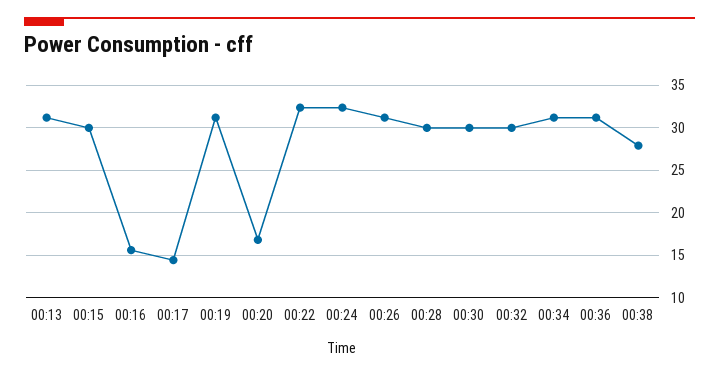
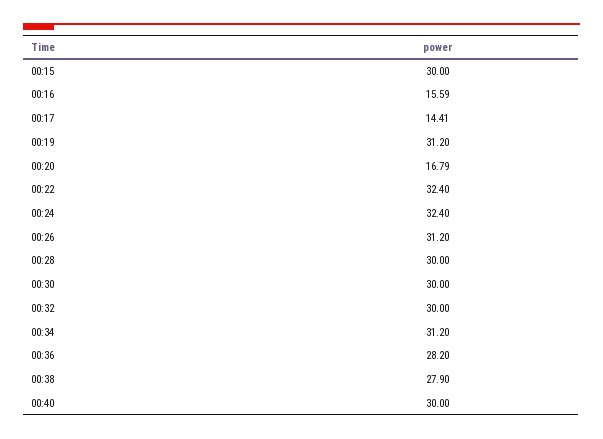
00:13: 31 -> none
00:36: 31 -> 28.2
00:40: none -> 30

